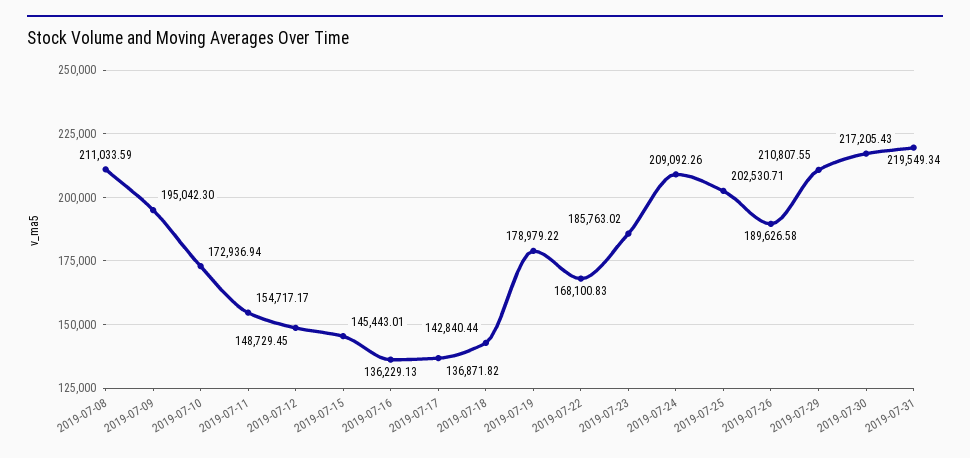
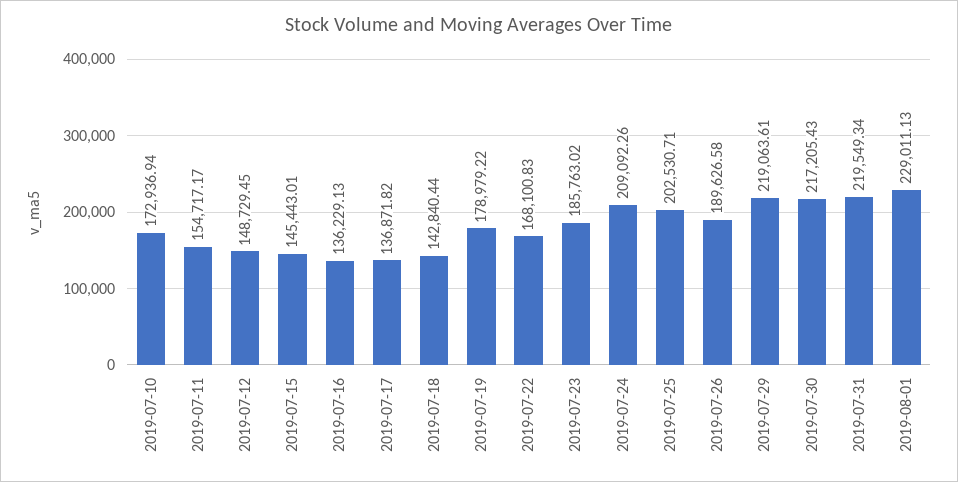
2019-07-08: 211033.59 -> none
2019-07-09: 195042.3 -> none
2019-07-29: 210807.55 -> 219063.61
2019-08-01: none -> 229011.13

